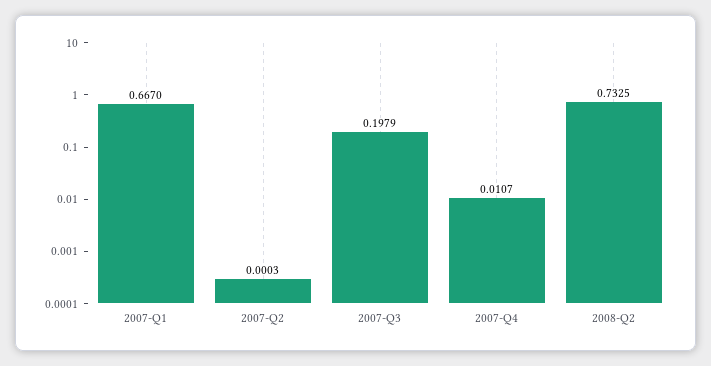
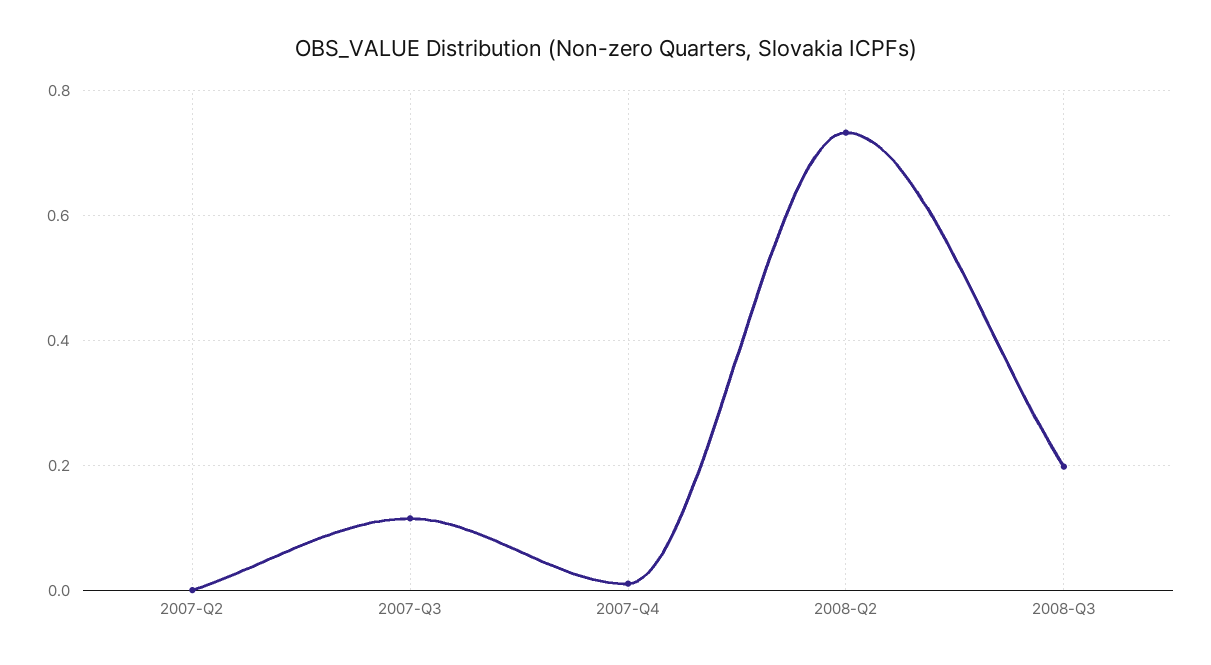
2007-Q1: 0.667 -> none
2007-Q3: 0.1979 -> 0.12
2008-Q3: none -> 0.2

